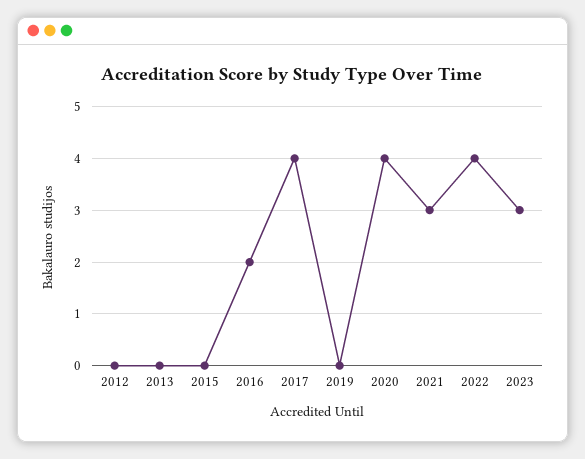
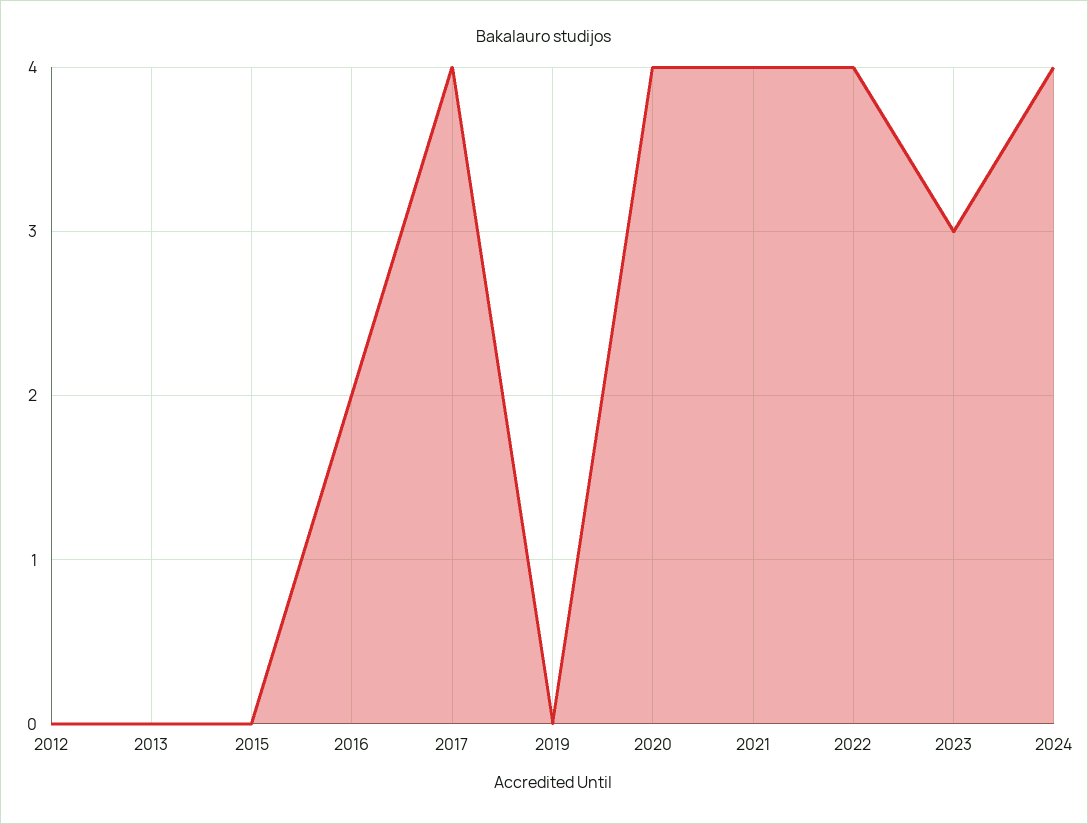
2021: 3 -> 4
2024: none -> 4

